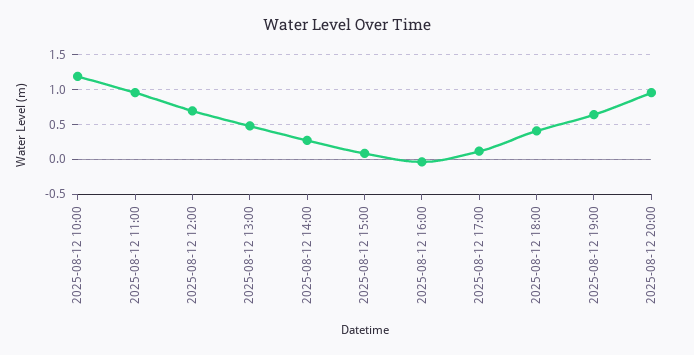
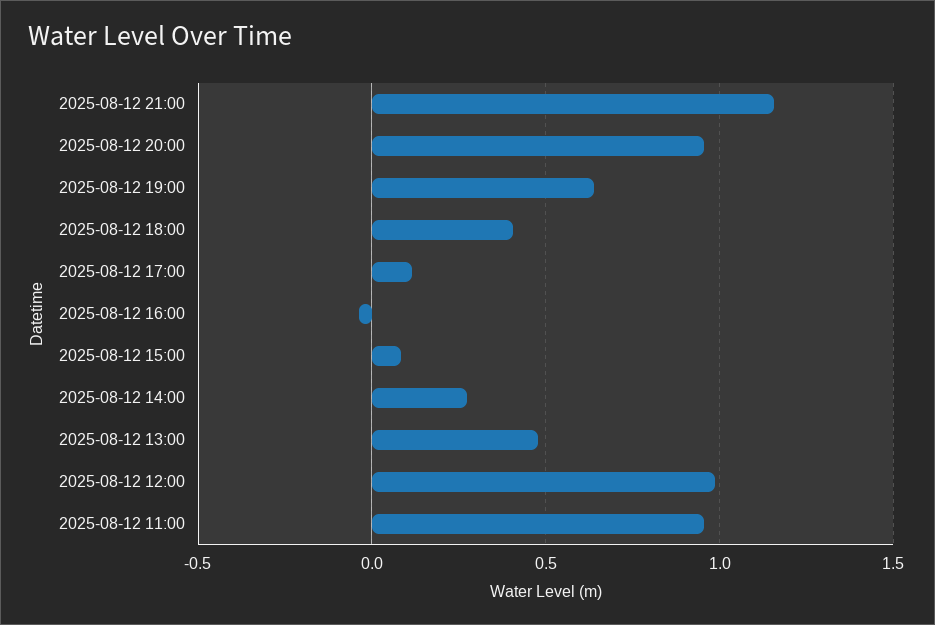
2025-08-12 10:00: 1.2 -> none
2025-08-12 12:00: 0.7 -> 1
2025-08-12 21:00: none -> 1.15

